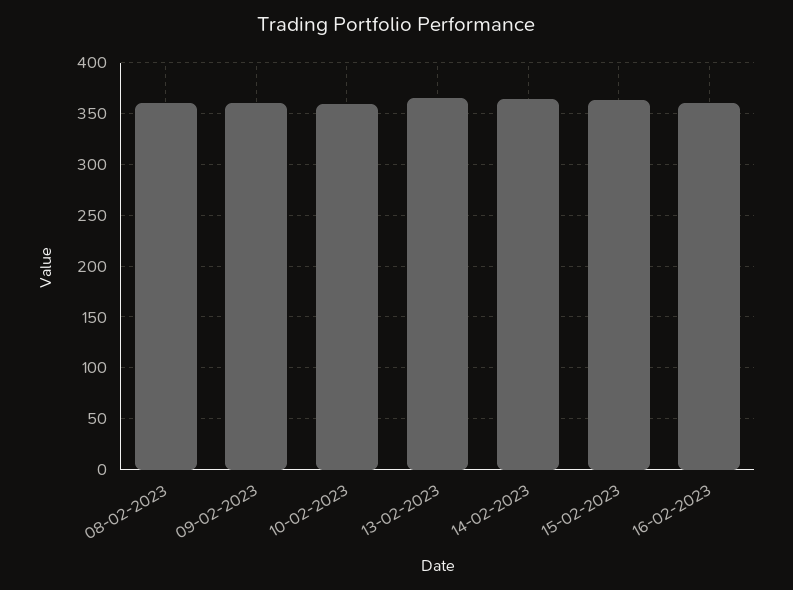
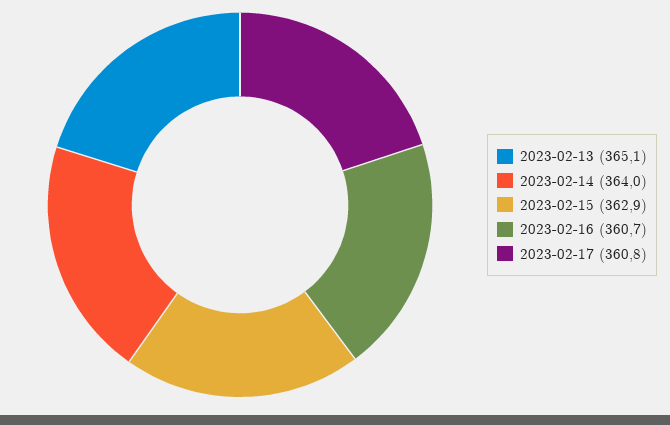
08-02-2023: 360 -> none
09-02-2023: 360 -> none
10-02-2023: 360 -> none
2023-02-17: none -> 360.8

